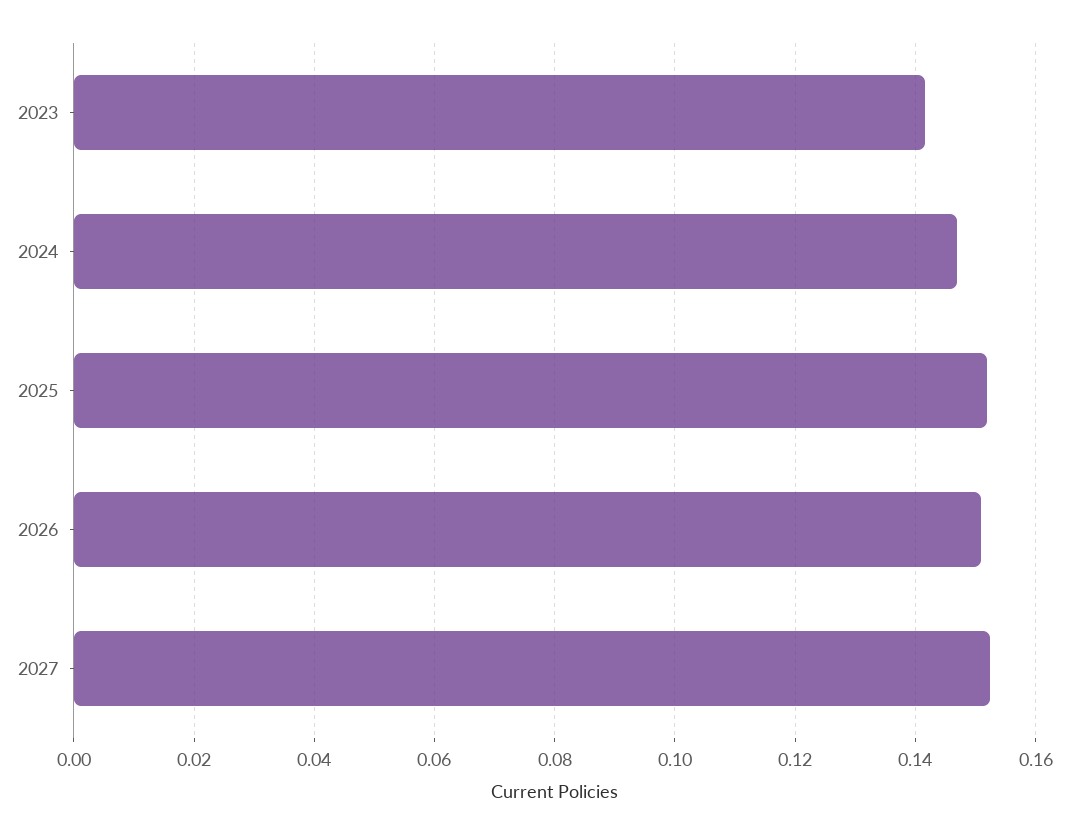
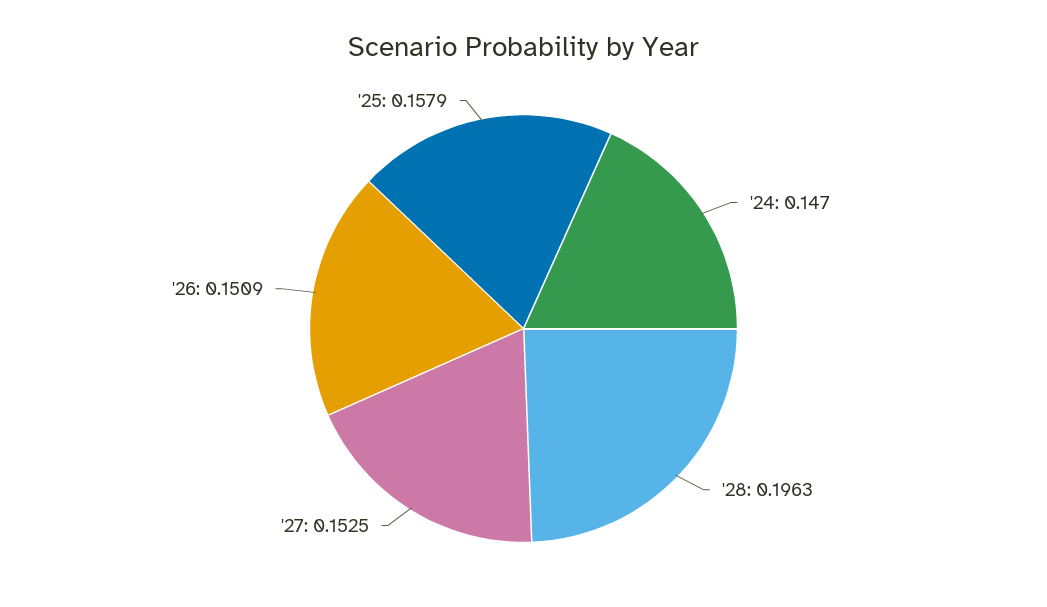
2023: 0.142 -> none
2025: 0.152 -> 0.1579
'28: none -> 0.1963

